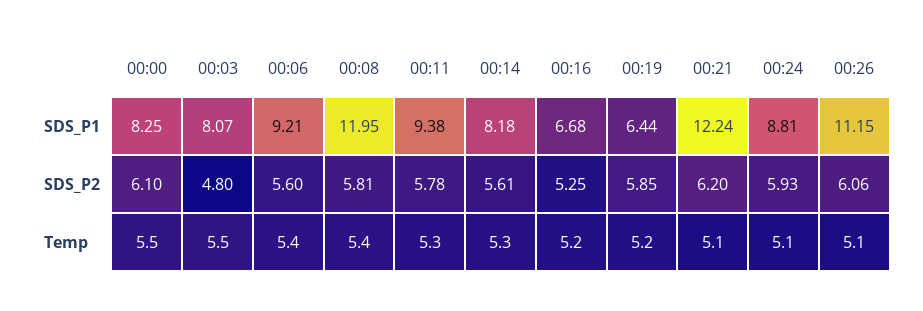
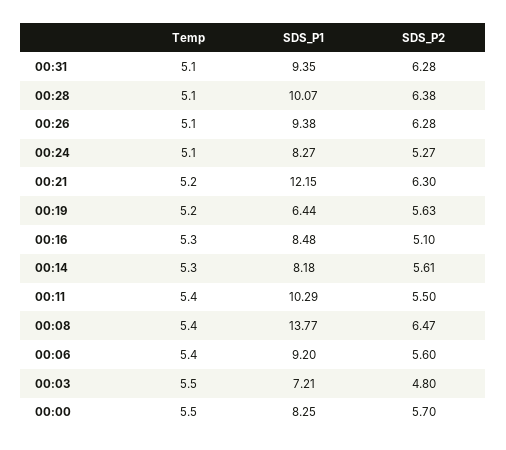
00:03, SDS_P1: 8.07 -> 7.21
00:06, SDS_P1: 9.21 -> 9.2
00:08, SDS_P1: 11.95 -> 13.77
00:11, SDS_P1: 9.38 -> 10.29
00:16, SDS_P1: 6.68 -> 8.48
00:21, SDS_P1: 12.24 -> 12.15
00:24, SDS_P1: 8.81 -> 8.27
00:26, SDS_P1: 11.15 -> 9.38
00:00, SDS_P2: 6.1 -> 5.7
00:08, SDS_P2: 5.81 -> 6.47
00:11, SDS_P2: 5.78 -> 5.5
00:16, SDS_P2: 5.25 -> 5.1
00:19, SDS_P2: 5.85 -> 5.63
00:21, SDS_P2: 6.2 -> 6.3
00:24, SDS_P2: 5.93 -> 5.27
00:26, SDS_P2: 6.06 -> 6.28
00:11, Temp: 5.3 -> 5.4
00:16, Temp: 5.2 -> 5.3
00:21, Temp: 5.1 -> 5.2
00:31, Temp: none -> 5.1
00:31, SDS_P1: none -> 9.35
00:31, SDS_P2: none -> 6.28
00:28, Temp: none -> 5.1
00:28, SDS_P1: none -> 10.07
00:28, SDS_P2: none -> 6.38

